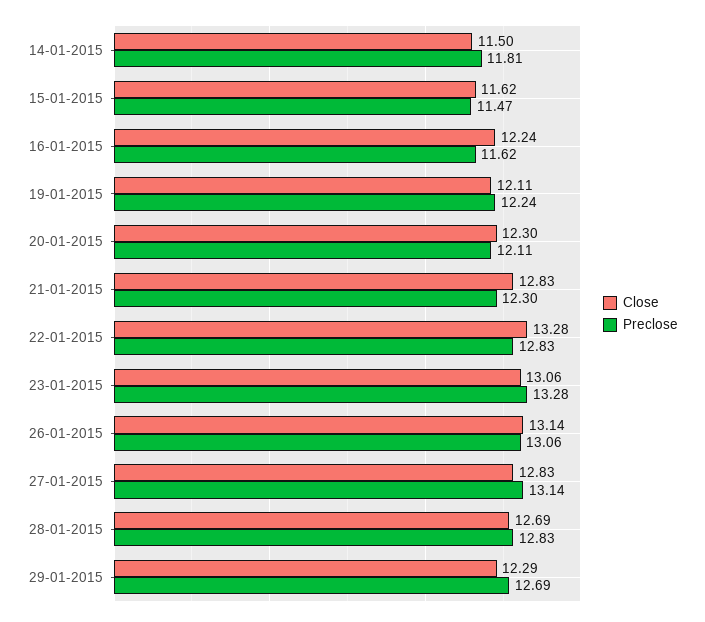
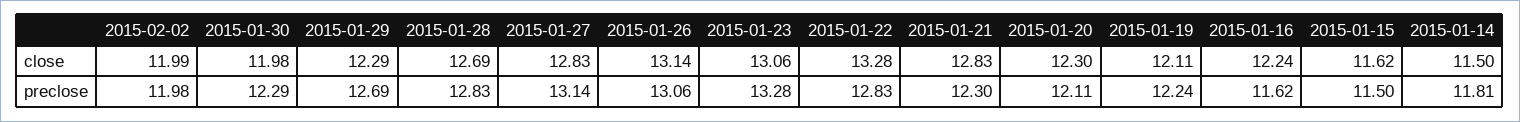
Preclose, 15-01-2015: 11.47 -> 11.5
Close, 2015-02-02: none -> 11.99
Close, 2015-01-30: none -> 11.98
Preclose, 2015-02-02: none -> 11.98
Preclose, 2015-01-30: none -> 12.29

